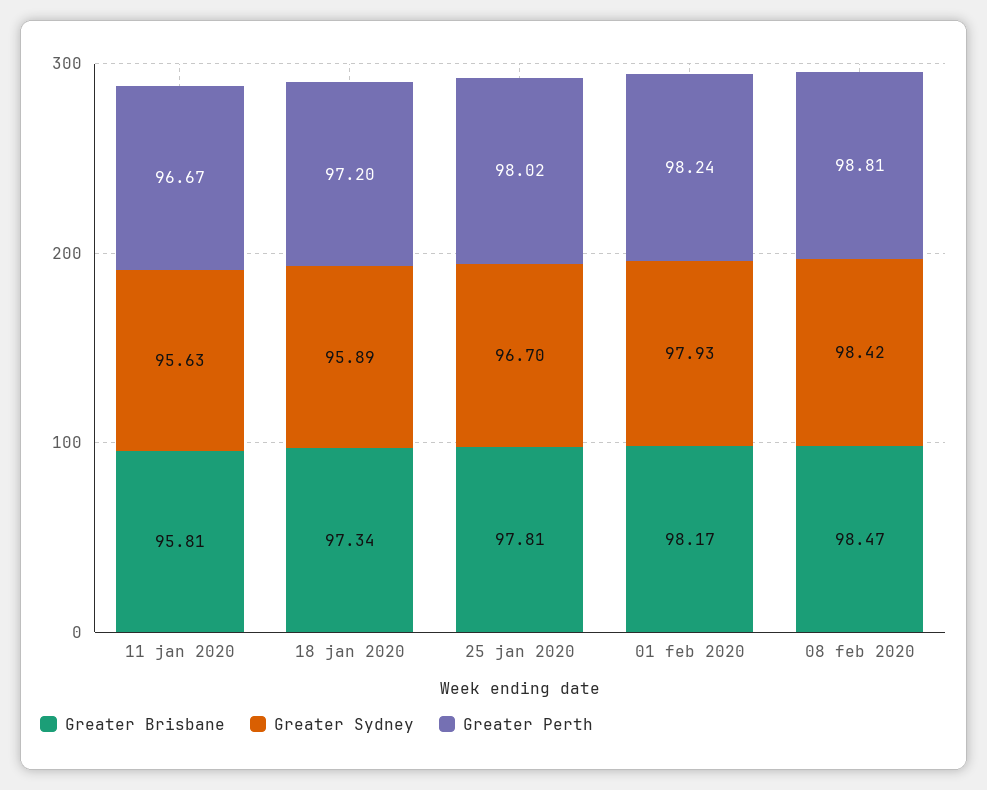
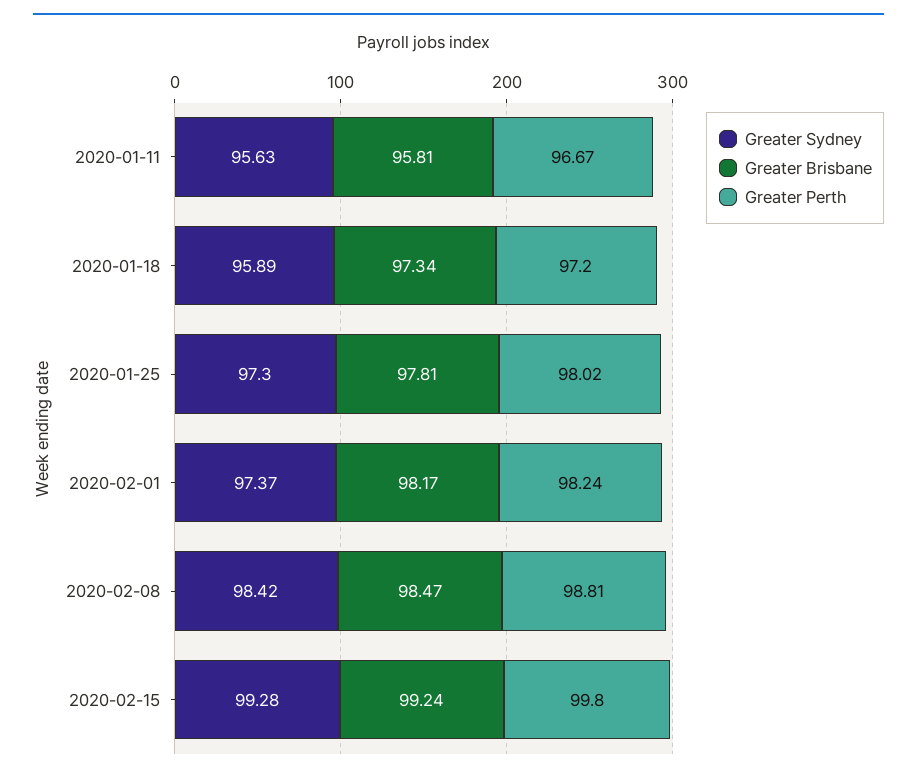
Greater Sydney, 25 jan 2020: 96.7 -> 97.3
Greater Sydney, 01 feb 2020: 97.93 -> 97.37
Greater Sydney, 2020-02-15: none -> 99.28
Greater Brisbane, 2020-02-15: none -> 99.24
Greater Perth, 2020-02-15: none -> 99.8

